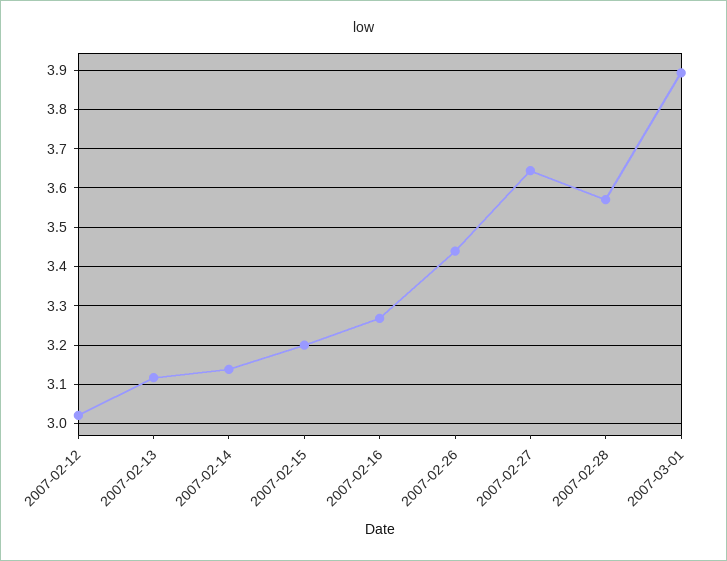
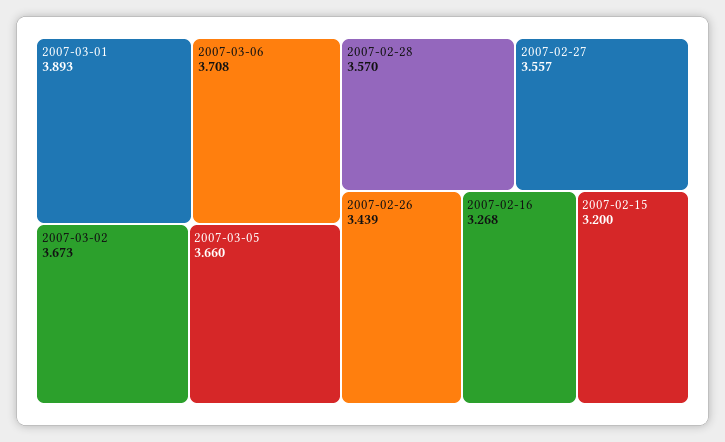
2007-02-12: 3.02 -> none
2007-02-13: 3.12 -> none
2007-02-14: 3.14 -> none
2007-02-27: 3.64 -> 3.557
2007-03-06: none -> 3.708
2007-03-02: none -> 3.673
2007-03-05: none -> 3.66

